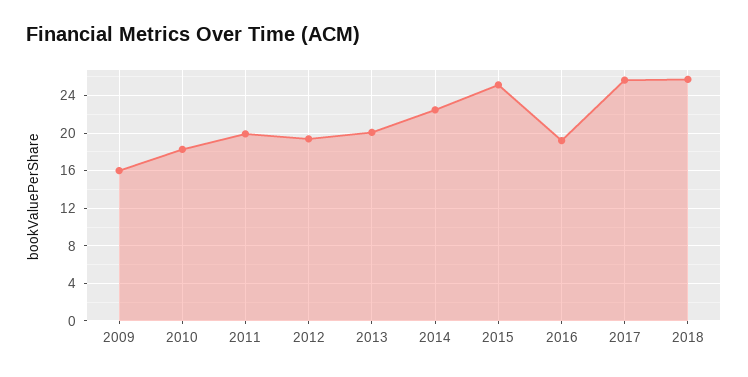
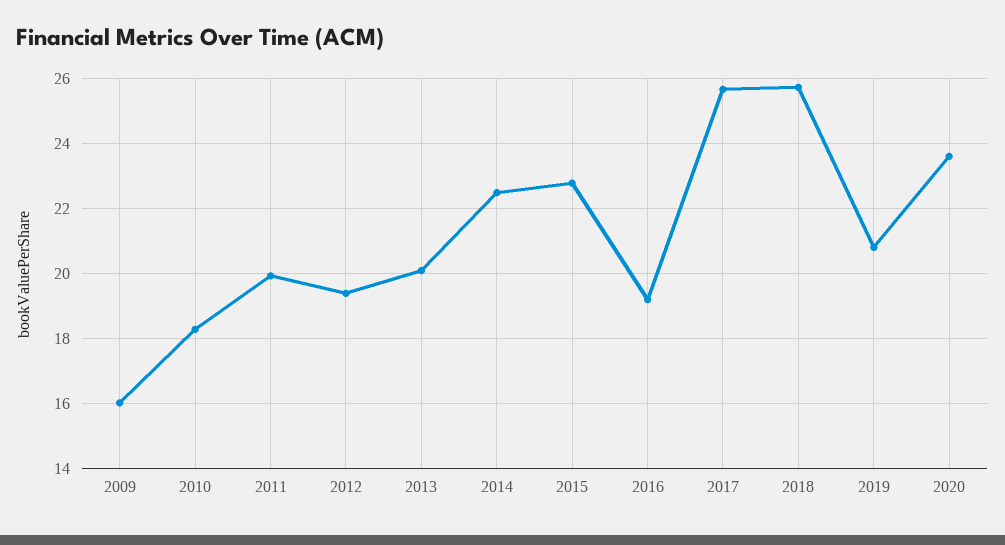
2015: 25 -> 22.8
2019: none -> 20.8
2020: none -> 23.6

